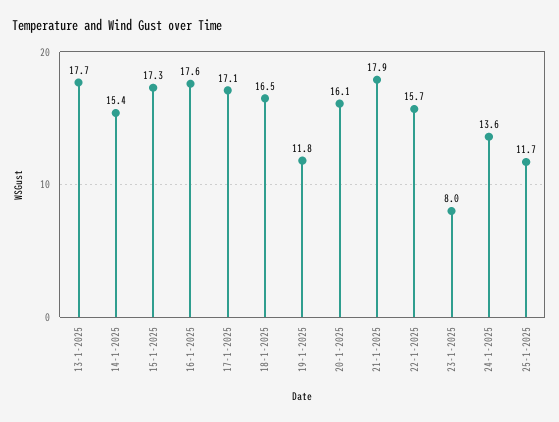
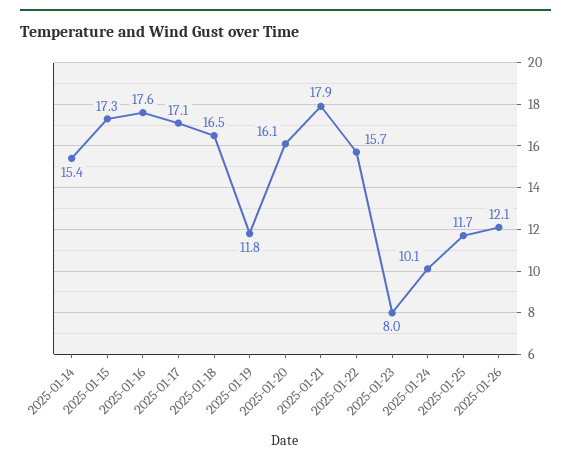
13-1-2025: 17.7 -> none
24-1-2025: 13.6 -> 10.1
2025-01-26: none -> 12.1

